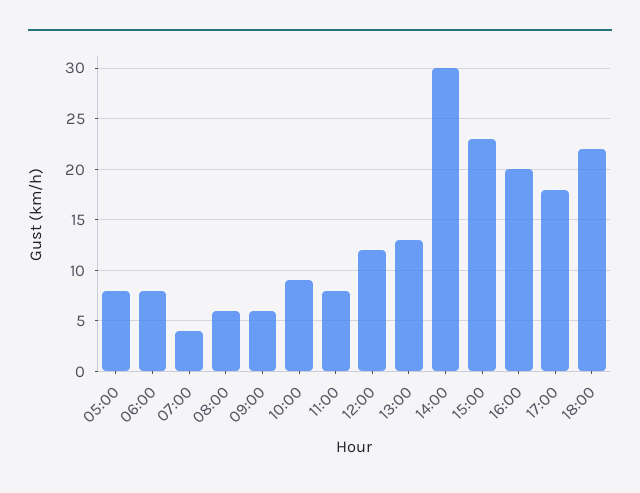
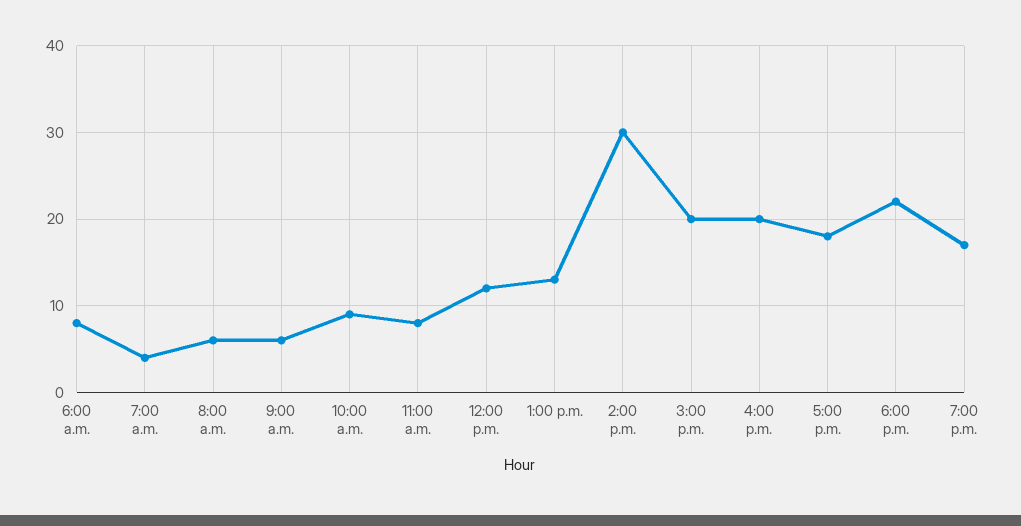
05:00: 8 -> none
15:00: 23 -> 20
7:00 p.m.: none -> 17

